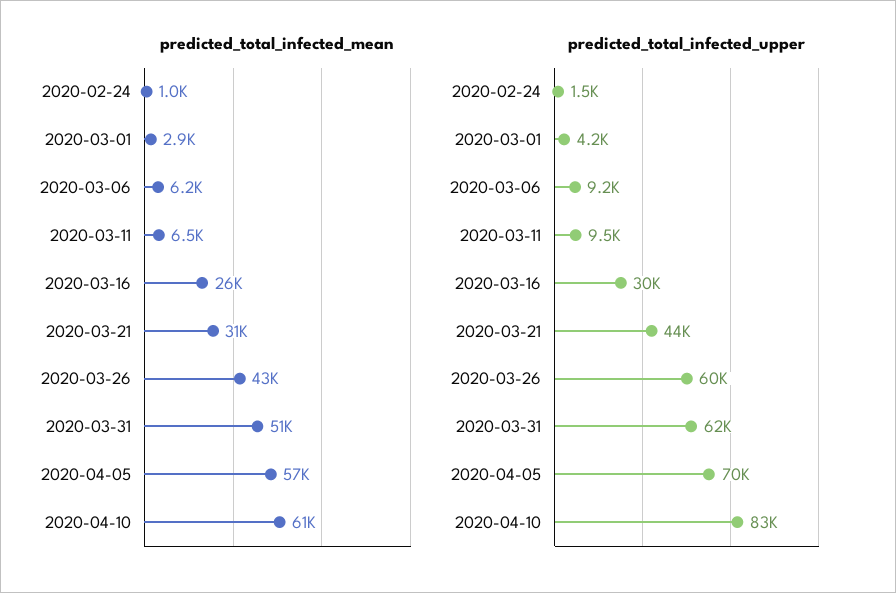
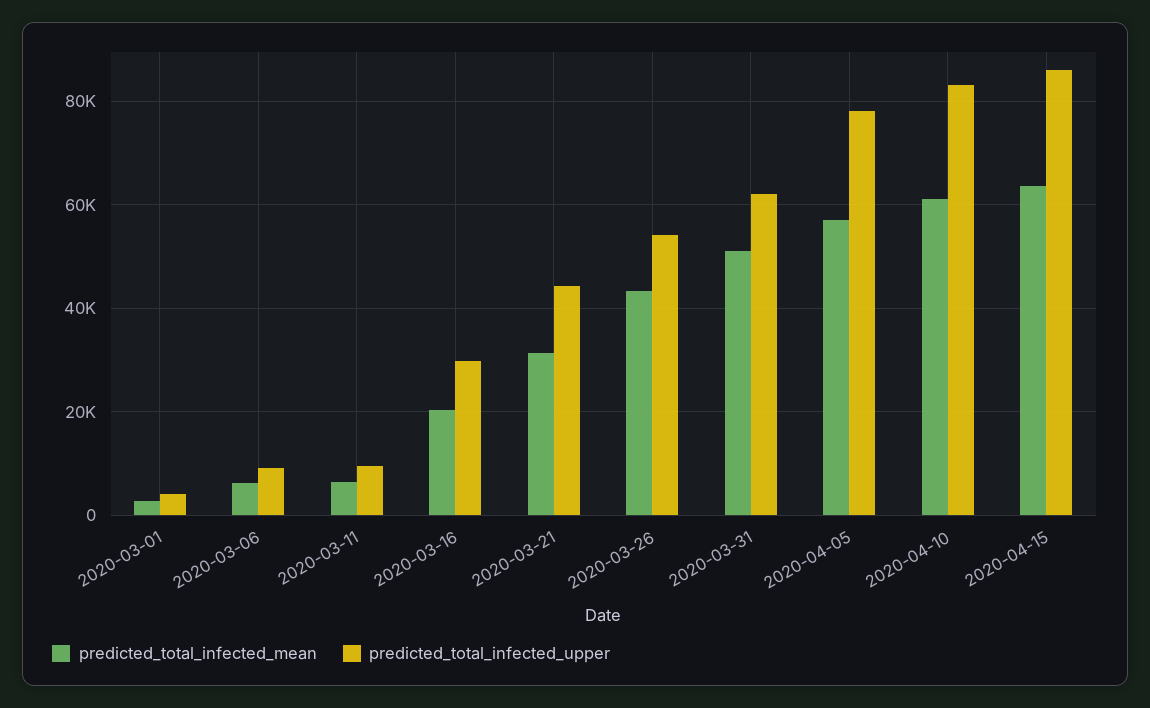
predicted_total_infected_mean, 2020-02-24: 1000 -> none
predicted_total_infected_mean, 2020-03-16: 26000 -> 20000
predicted_total_infected_upper, 2020-02-24: 1500 -> none
predicted_total_infected_upper, 2020-03-26: 60000 -> 54000
predicted_total_infected_upper, 2020-04-05: 70000 -> 78000
predicted_total_infected_mean, 2020-04-15: none -> 64000
predicted_total_infected_upper, 2020-04-15: none -> 86000

